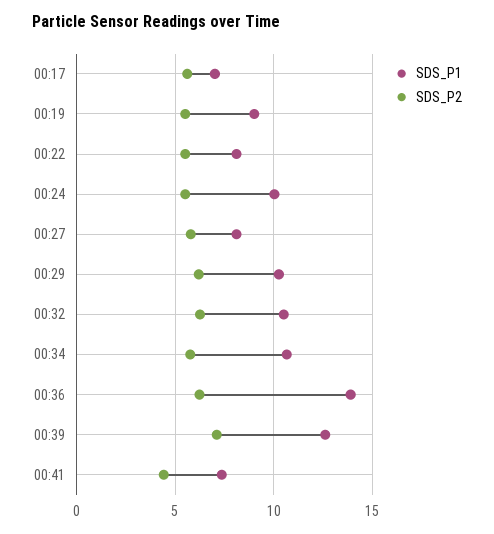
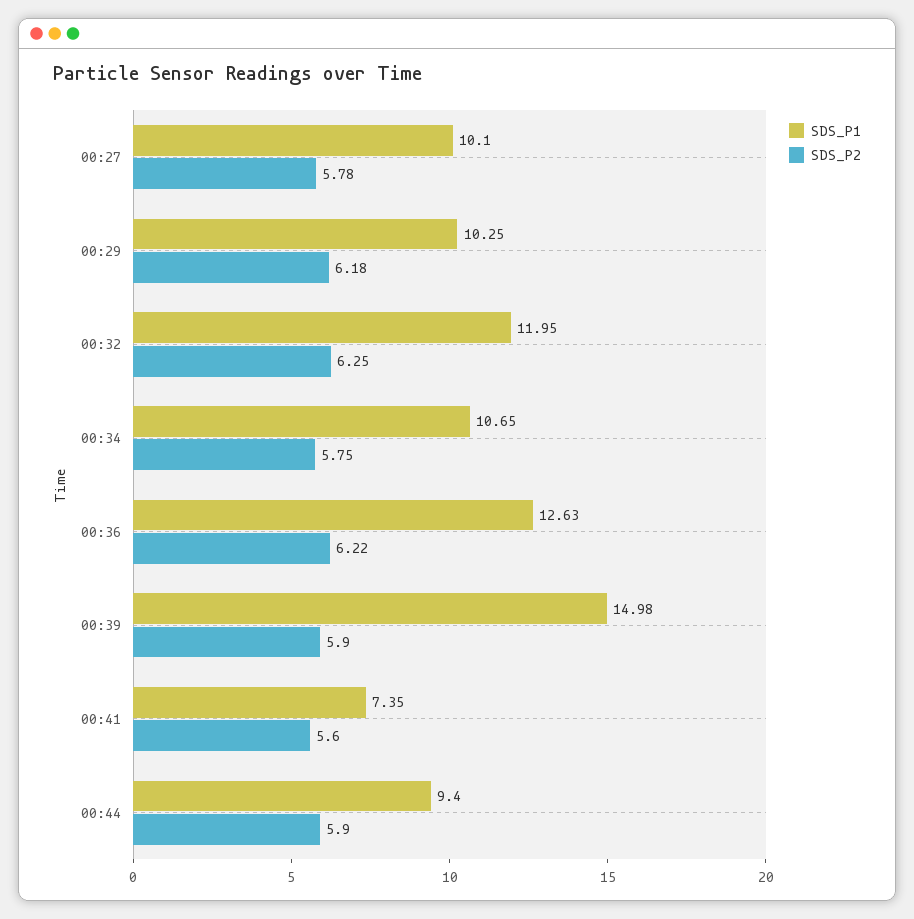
SDS_P1, 00:17: 7 -> none
SDS_P2, 00:17: 5.5 -> none
SDS_P1, 00:19: 9 -> none
SDS_P2, 00:19: 5.5 -> none
SDS_P1, 00:22: 8 -> none
SDS_P2, 00:22: 5.5 -> none
SDS_P1, 00:24: 10 -> none
SDS_P2, 00:24: 5.5 -> none
SDS_P1, 00:27: 8 -> 10.1
SDS_P1, 00:32: 10.5 -> 11.95
SDS_P1, 00:36: 14 -> 12.63
SDS_P1, 00:39: 12.5 -> 14.98
SDS_P2, 00:39: 7 -> 5.9
SDS_P2, 00:41: 4.5 -> 5.6
SDS_P1, 00:44: none -> 9.4
SDS_P2, 00:44: none -> 5.9

